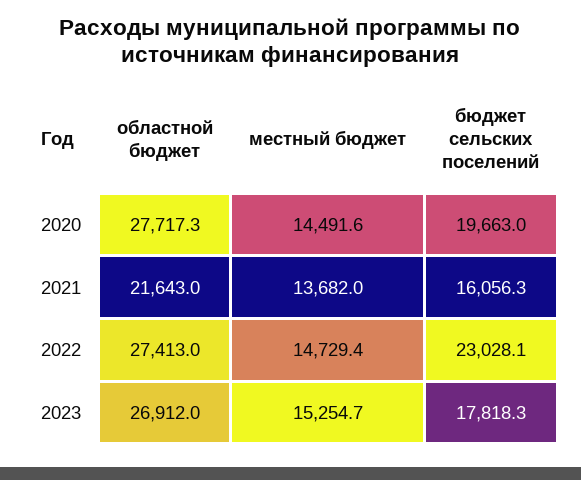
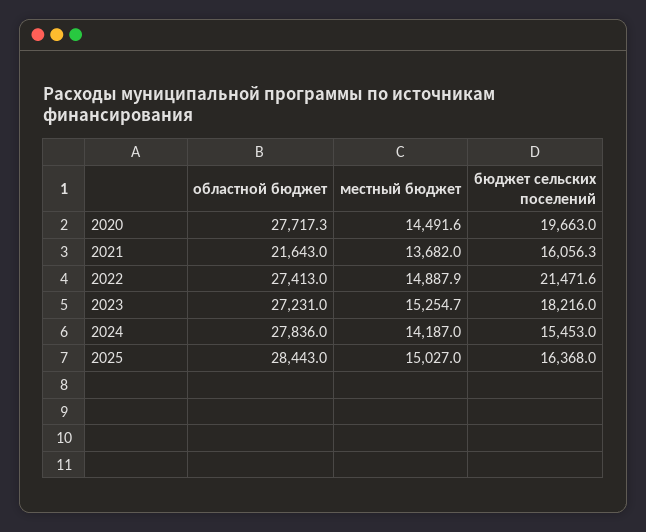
местный бюджет, 2022: 14729.4 -> 14887.9
бюджет сельских поселений, 2022: 23028.1 -> 21471.6
областной бюджет, 2023: 26912 -> 27231
бюджет сельских поселений, 2023: 17818.3 -> 18216
областной бюджет, 2024: none -> 27836
местный бюджет, 2024: none -> 14187
бюджет сельских поселений, 2024: none -> 15453
областной бюджет, 2025: none -> 28443
местный бюджет, 2025: none -> 15027
бюджет сельских поселений, 2025: none -> 16368

